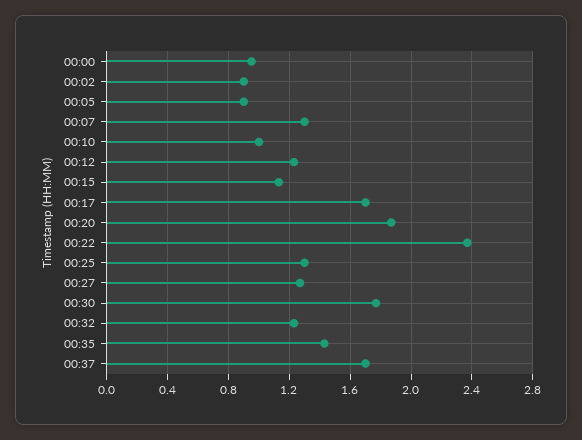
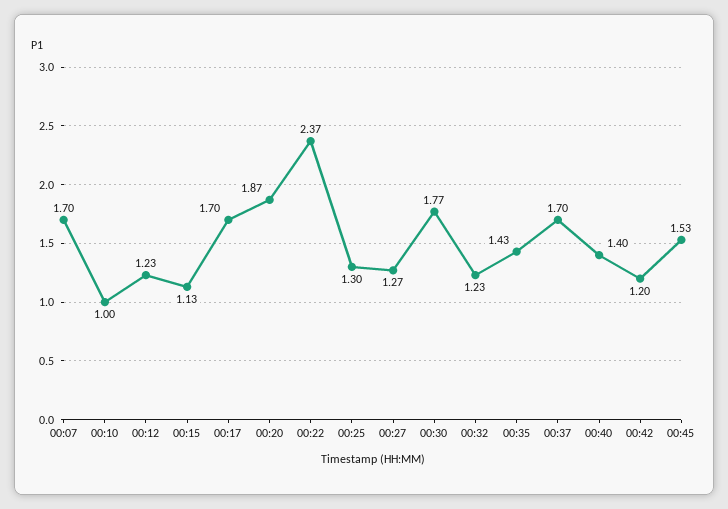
00:00: 0.95 -> none
00:02: 0.9 -> none
00:05: 0.9 -> none
00:07: 1.3 -> 1.7
00:40: none -> 1.4
00:42: none -> 1.2
00:45: none -> 1.53

